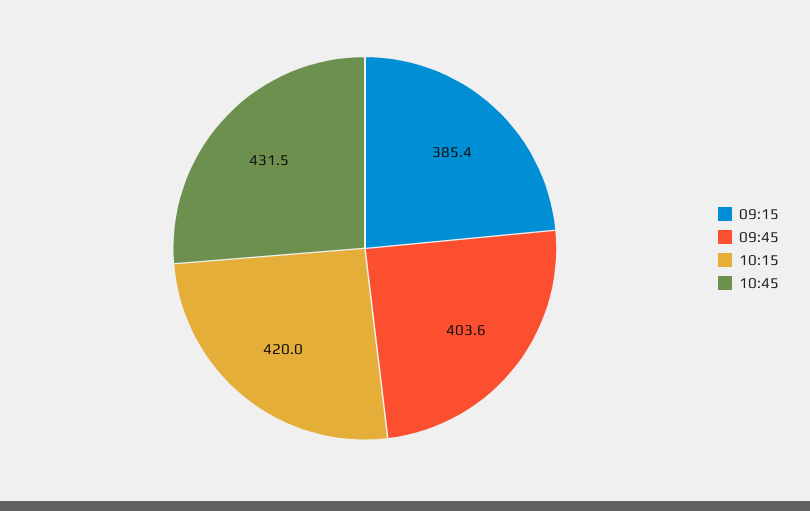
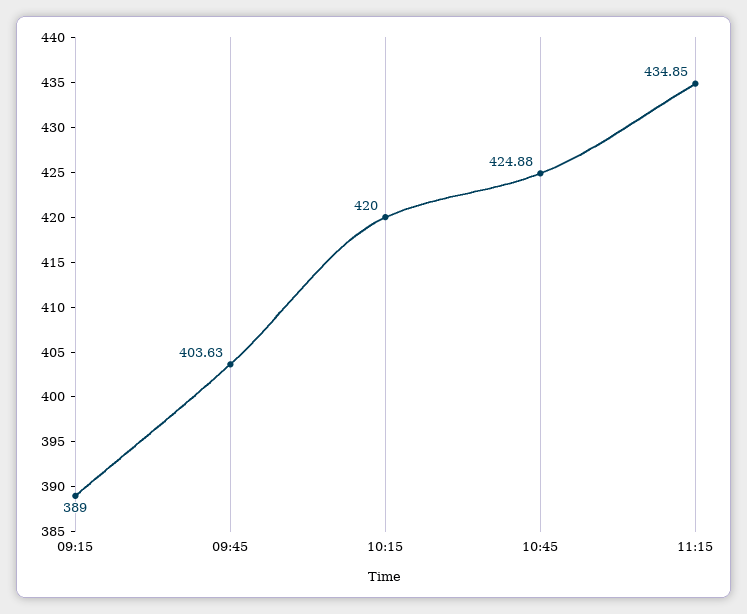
09:15: 385.4 -> 389
10:45: 431.5 -> 424.88
11:15: none -> 434.85

